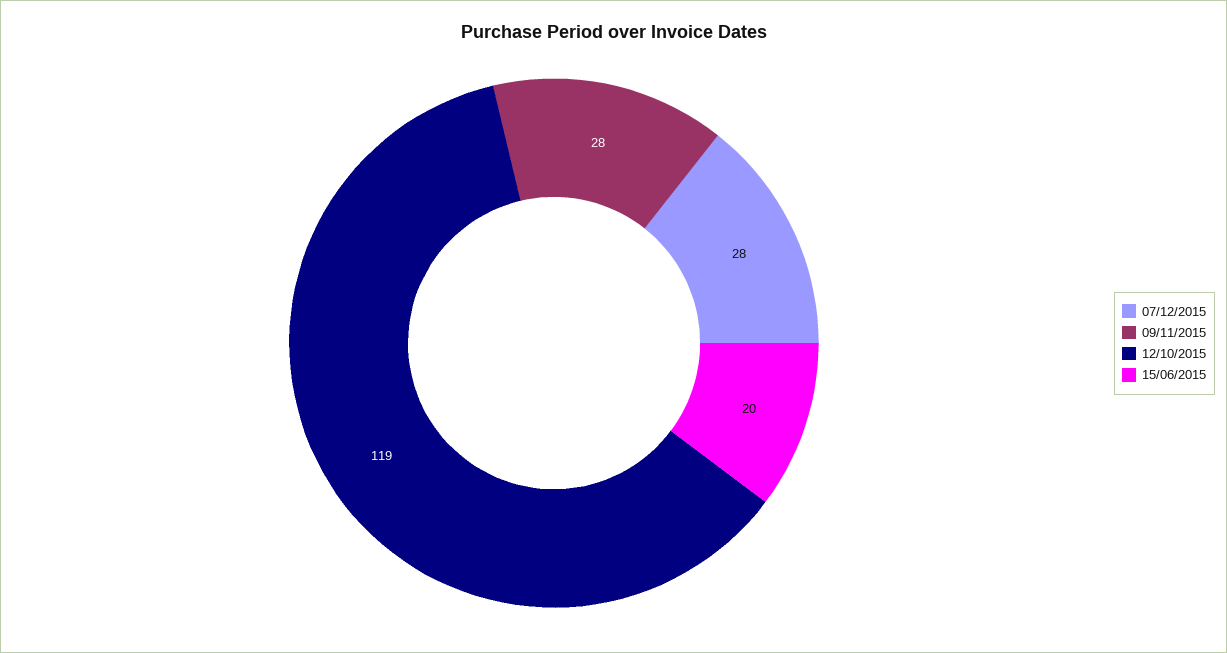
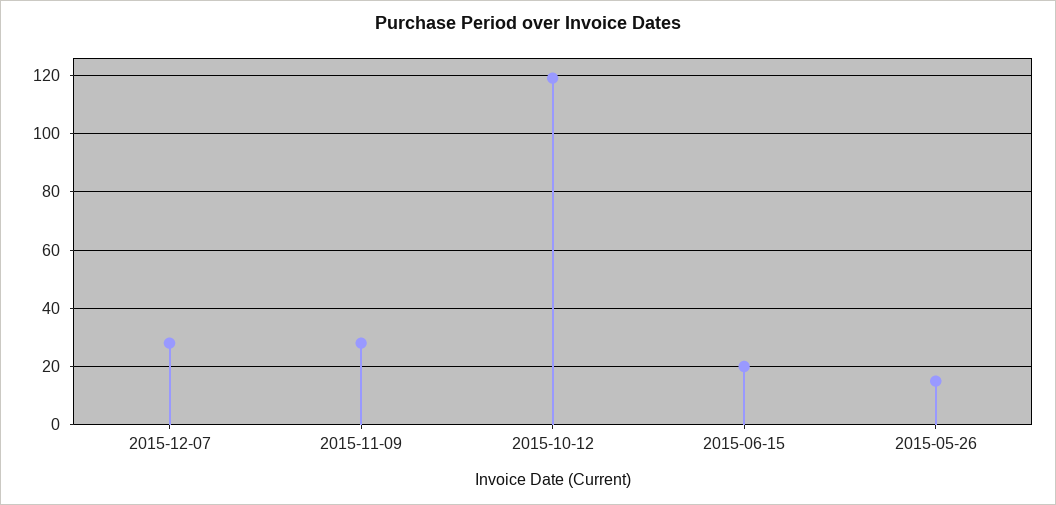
2015-05-26: none -> 15

